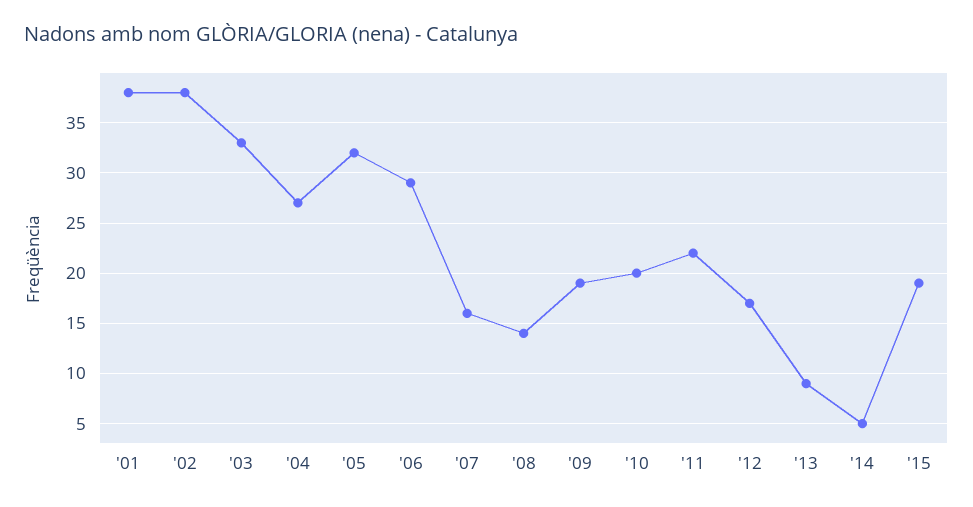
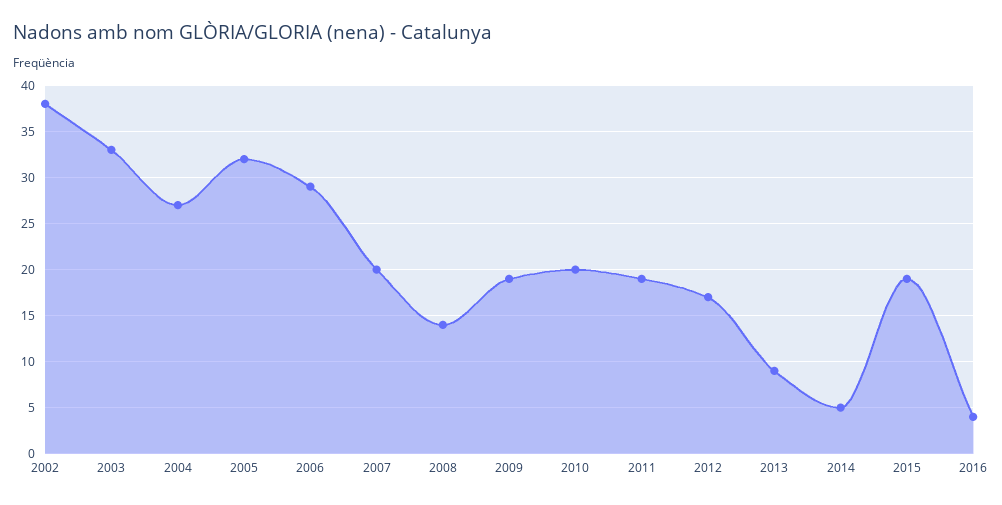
'01: 38 -> none
'07: 16 -> 20
'11: 22 -> 19
2016: none -> 4

